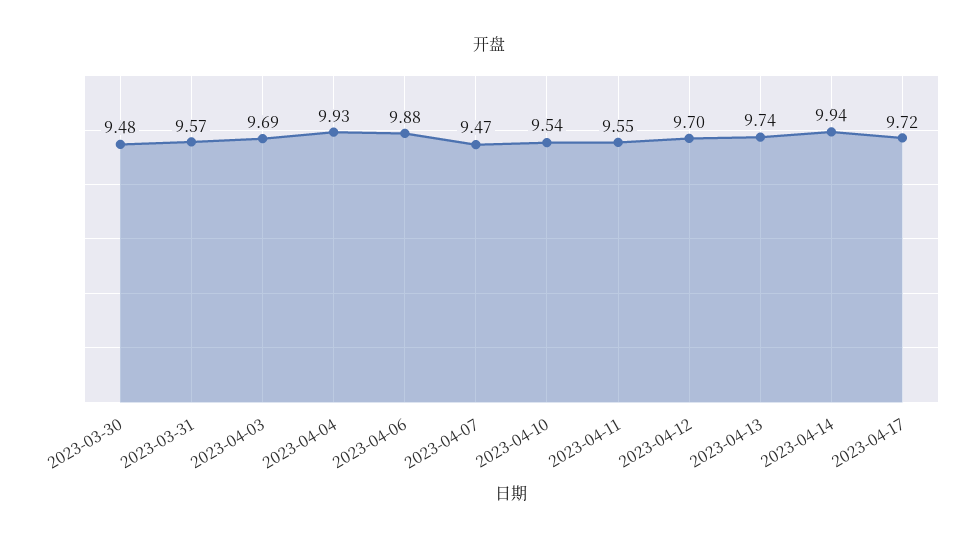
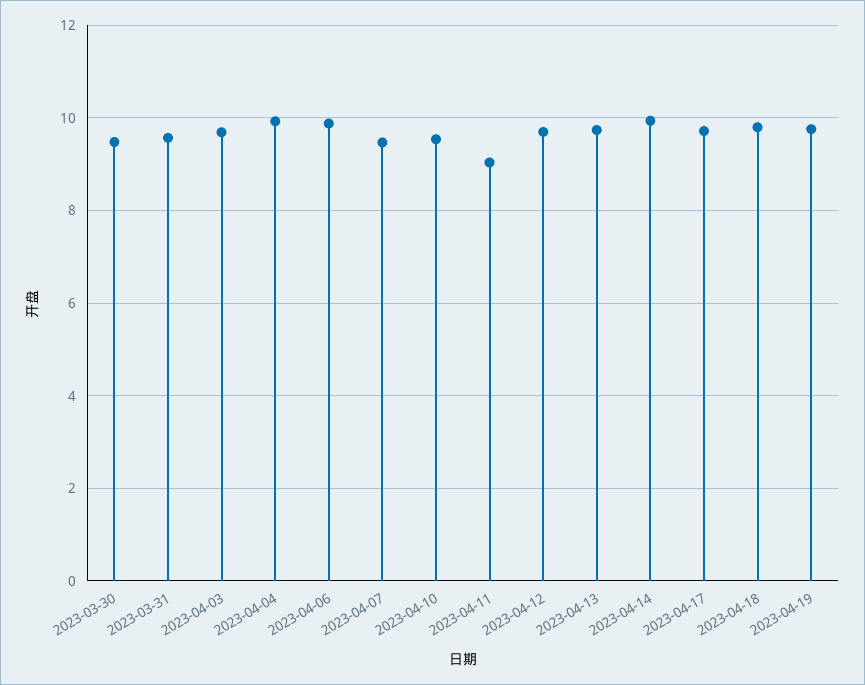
2023-04-11: 9.55 -> 9
2023-04-18: none -> 9.8
2023-04-19: none -> 9.8

